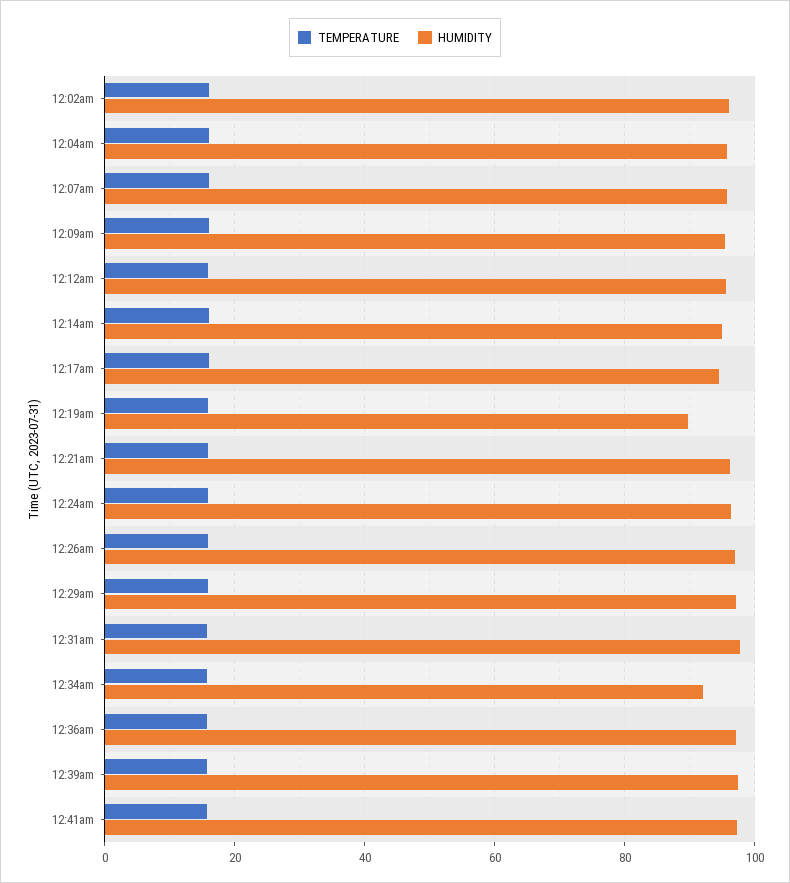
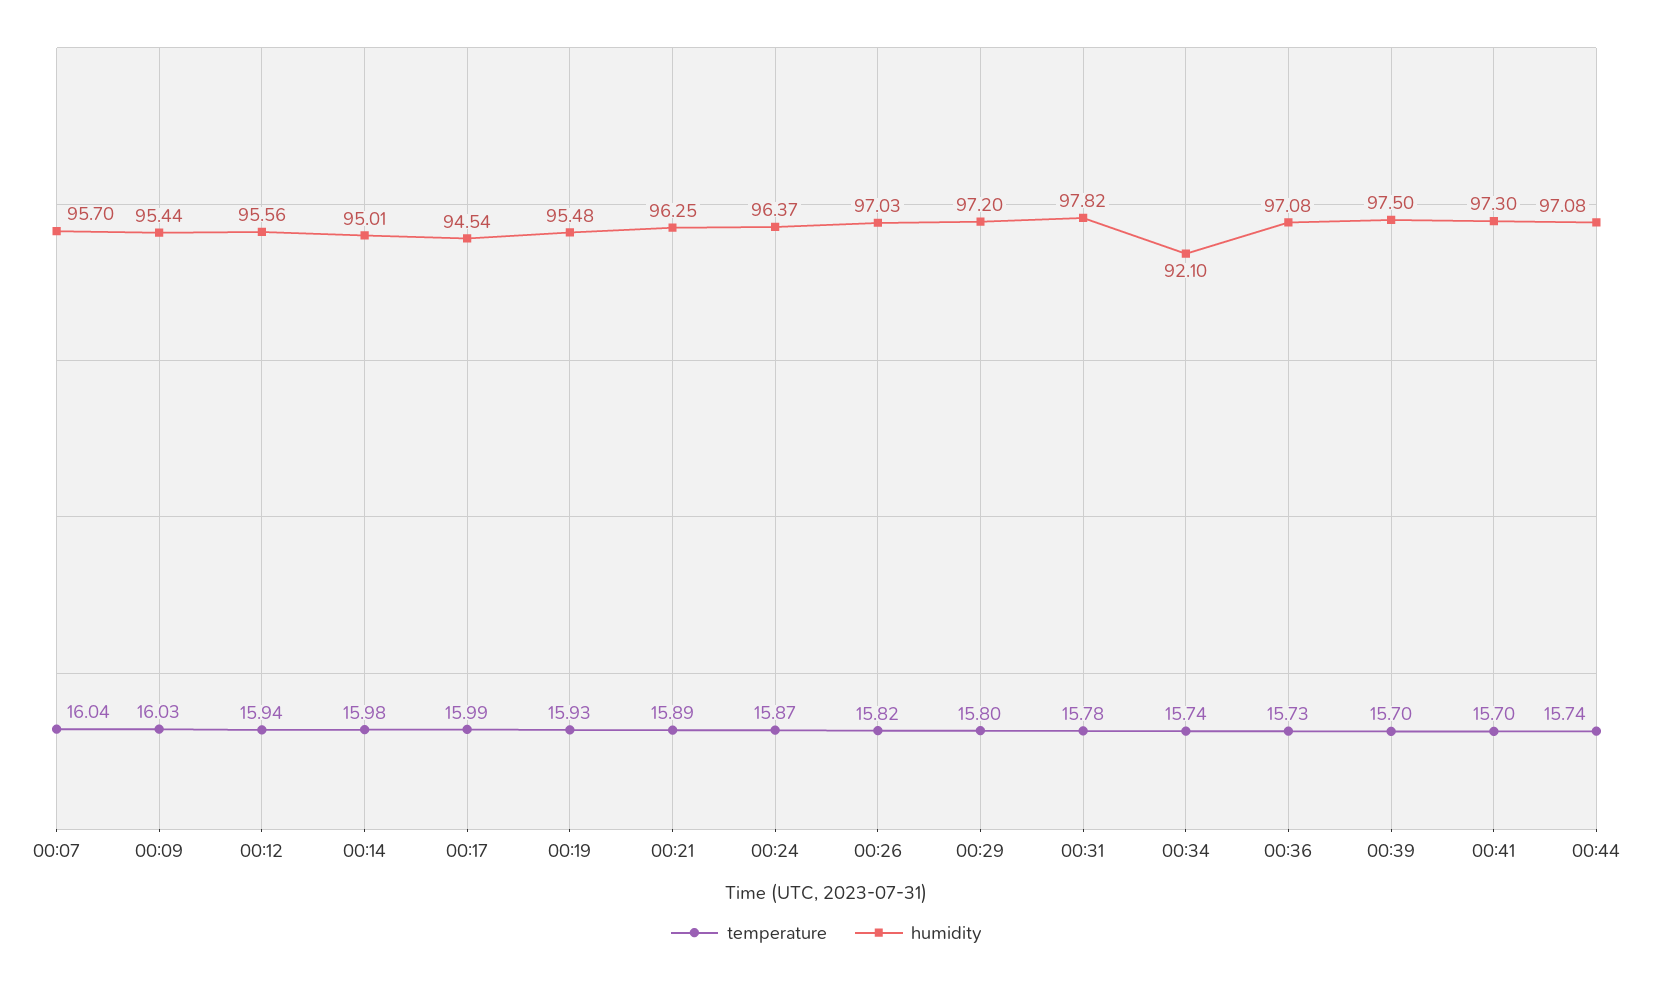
TEMPERATURE, 12:02am: 16 -> none
HUMIDITY, 12:02am: 96 -> none
TEMPERATURE, 12:04am: 16 -> none
HUMIDITY, 12:04am: 96 -> none
HUMIDITY, 12:19am: 90 -> 95.48
TEMPERATURE, 00:44: none -> 15.74
HUMIDITY, 00:44: none -> 97.08

